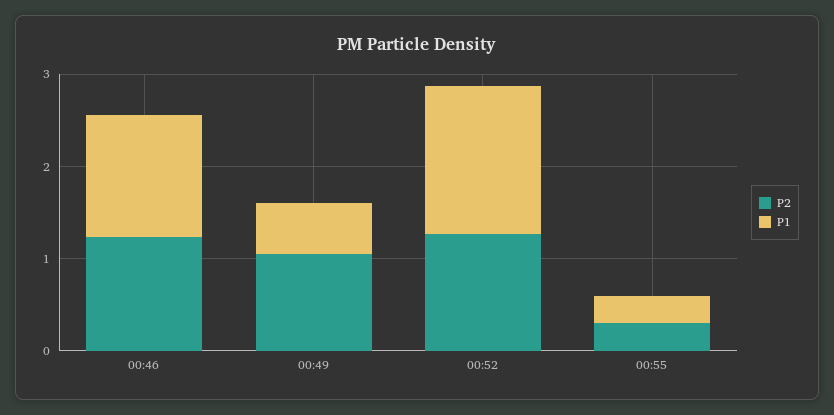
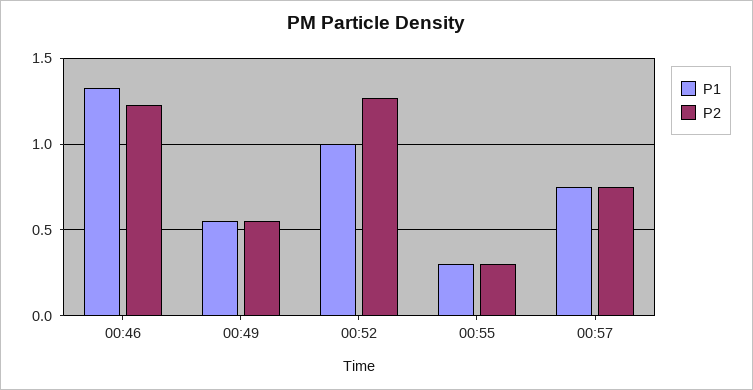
P2, 00:49: 1 -> 0.55
P1, 00:52: 1.6 -> 1
P1, 00:57: none -> 0.75
P2, 00:57: none -> 0.75

